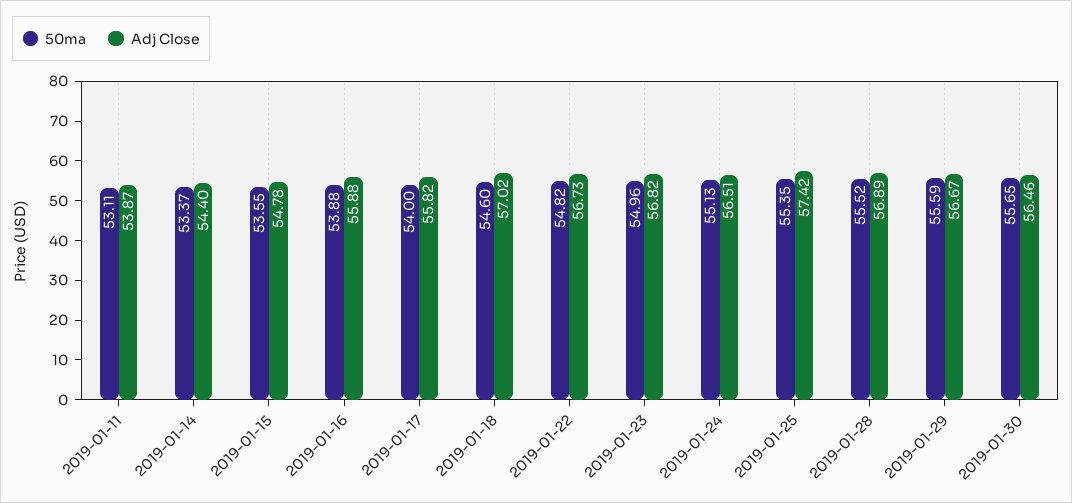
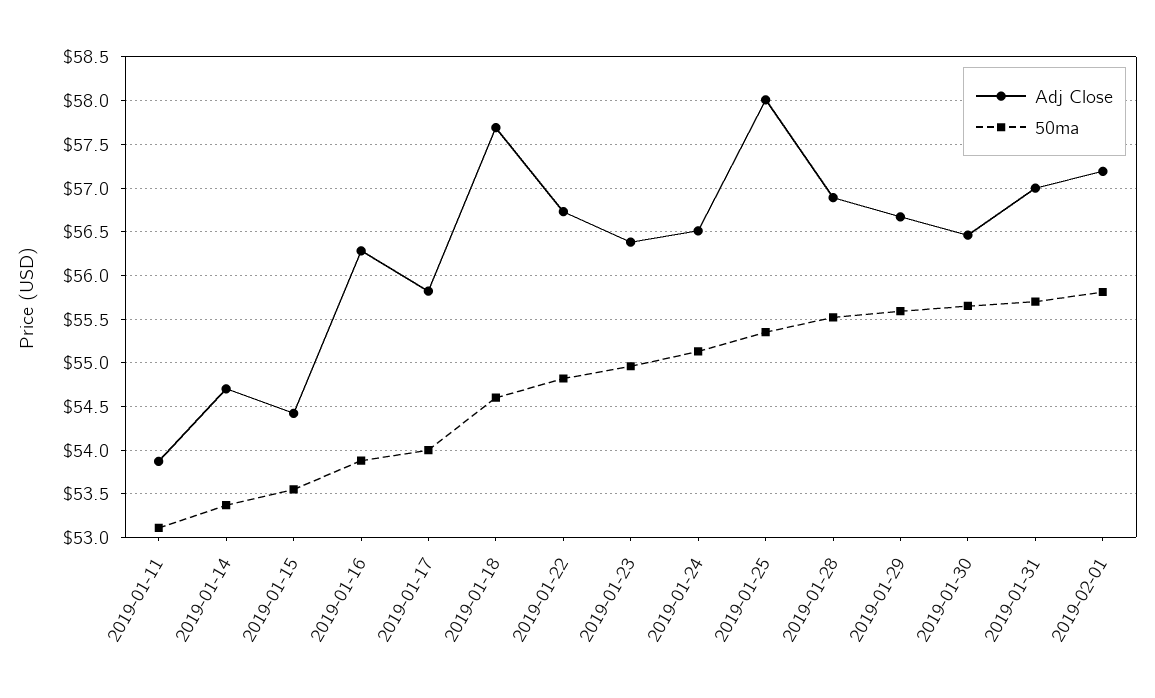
Adj Close, 2019-01-14: 54.4 -> 54.7
Adj Close, 2019-01-15: 54.78 -> 54.4
Adj Close, 2019-01-16: 55.88 -> 56.3
Adj Close, 2019-01-18: 57.02 -> 57.7
Adj Close, 2019-01-23: 56.82 -> 56.4
Adj Close, 2019-01-25: 57.42 -> 58
Adj Close, 2019-01-31: none -> 57
50ma, 2019-01-31: none -> 55.7
Adj Close, 2019-02-01: none -> 57.2
50ma, 2019-02-01: none -> 55.8

